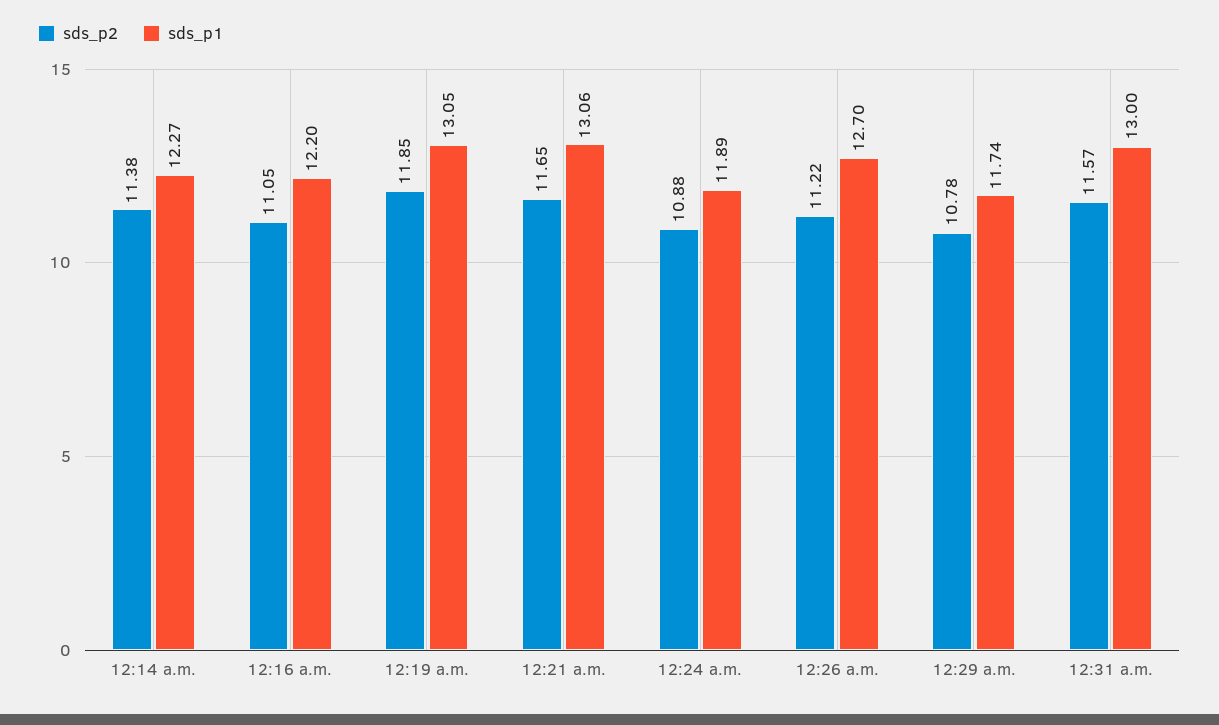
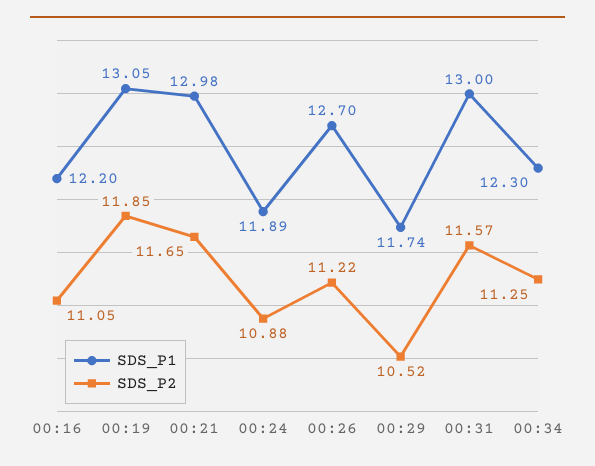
sds_p2, 12:14 a.m.: 11.38 -> none
sds_p1, 12:14 a.m.: 12.27 -> none
sds_p1, 12:21 a.m.: 13.06 -> 12.98
sds_p2, 12:29 a.m.: 10.78 -> 10.52
sds_p1, 00:34: none -> 12.3
sds_p2, 00:34: none -> 11.25

